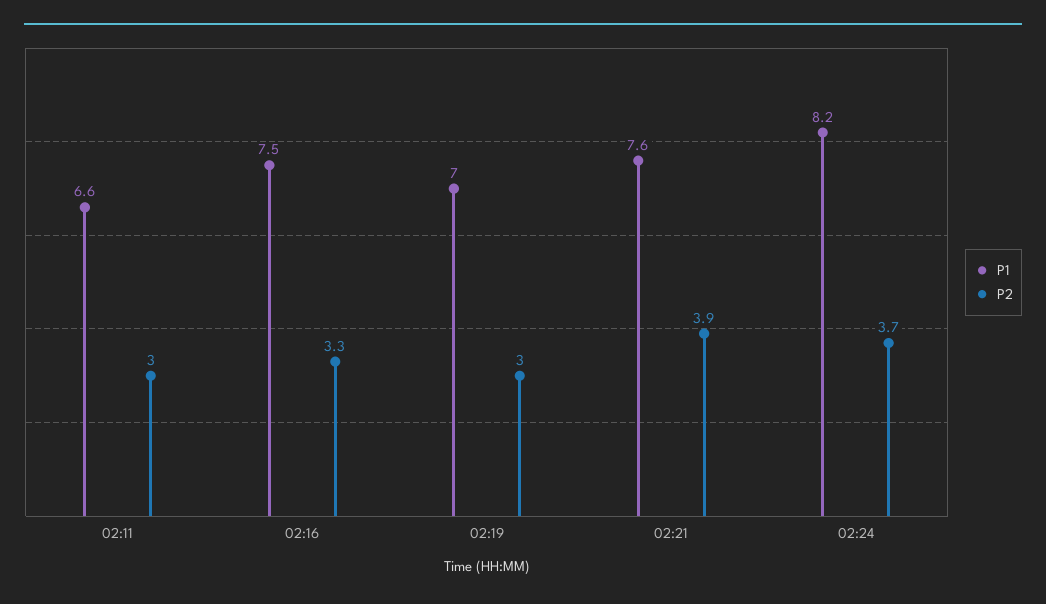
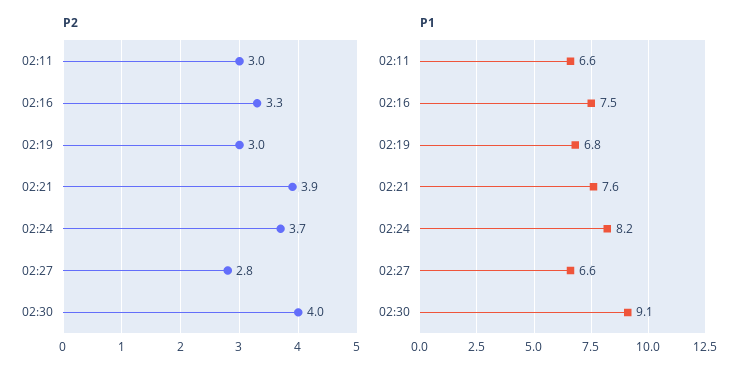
P1, 02:19: 7 -> 6.8
P2, 02:27: none -> 2.8
P2, 02:30: none -> 4
P1, 02:27: none -> 6.6
P1, 02:30: none -> 9.1

